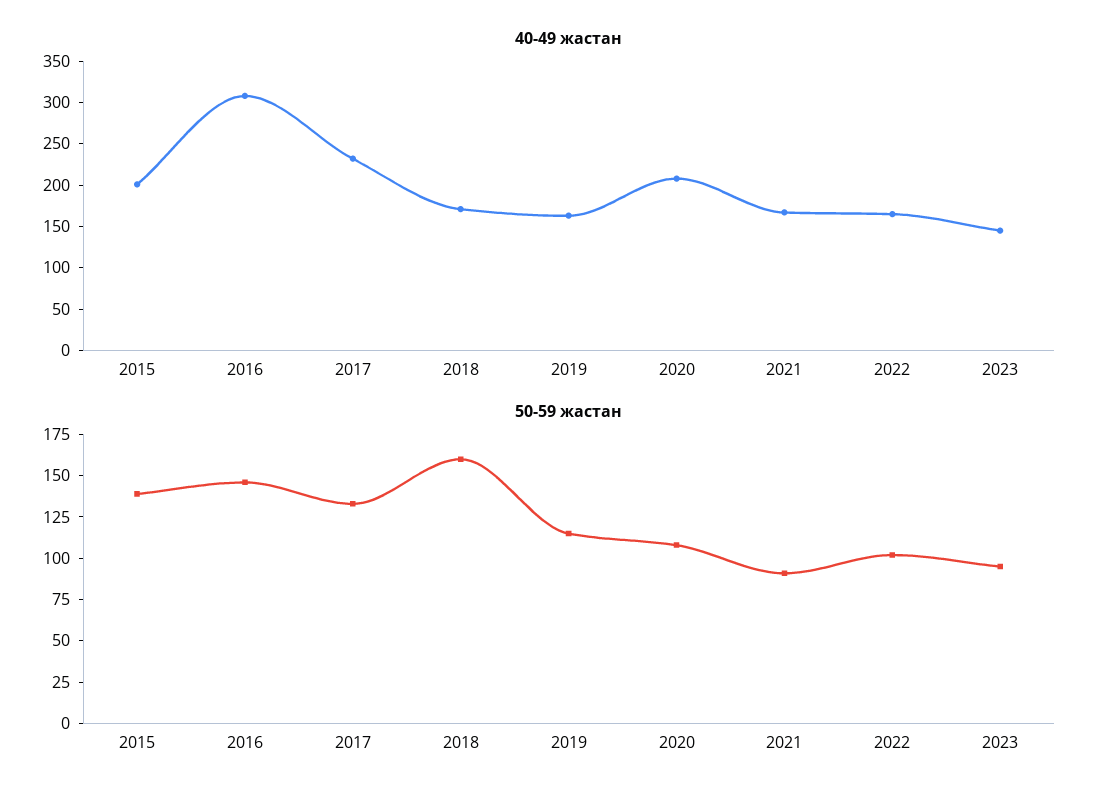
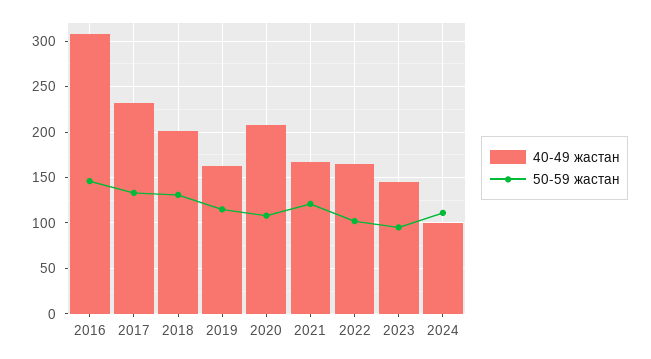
40-49 жастан, 2015: 200 -> none
40-49 жастан, 2018: 170 -> 200
50-59 жастан, 2015: 140 -> none
50-59 жастан, 2018: 160 -> 130
50-59 жастан, 2021: 90 -> 120
40-49 жастан, 2024: none -> 100
50-59 жастан, 2024: none -> 110

